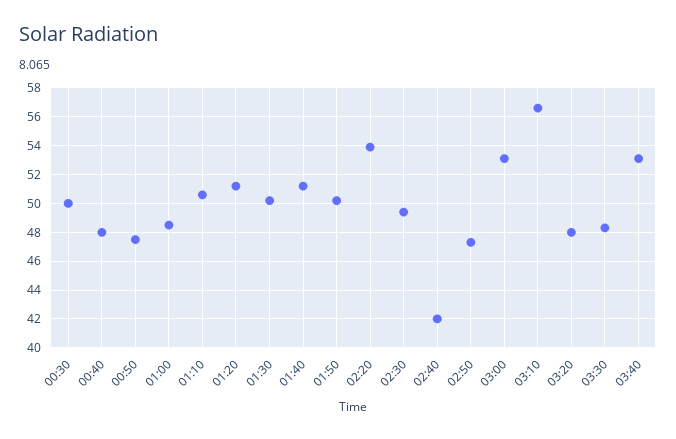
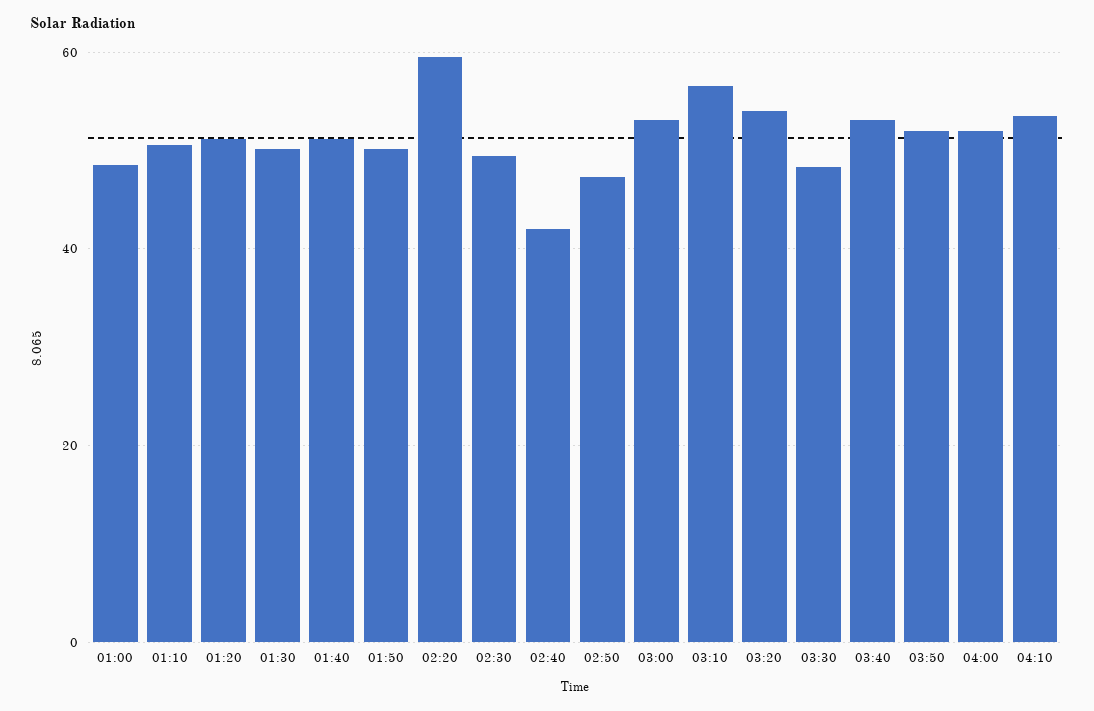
00:30: 50 -> none
00:40: 48 -> none
00:50: 47.5 -> none
02:20: 54 -> 60
03:20: 48 -> 54
03:50: none -> 52
04:00: none -> 52
04:10: none -> 54

